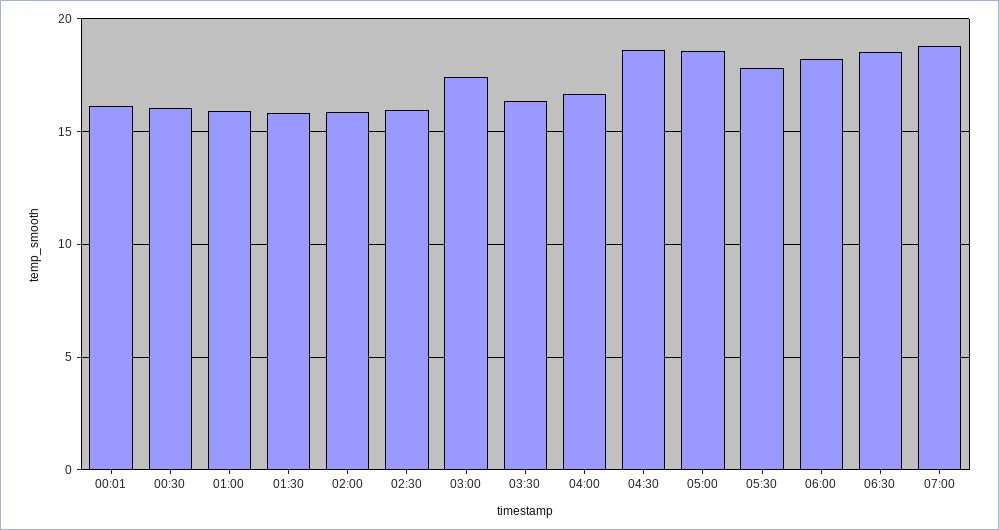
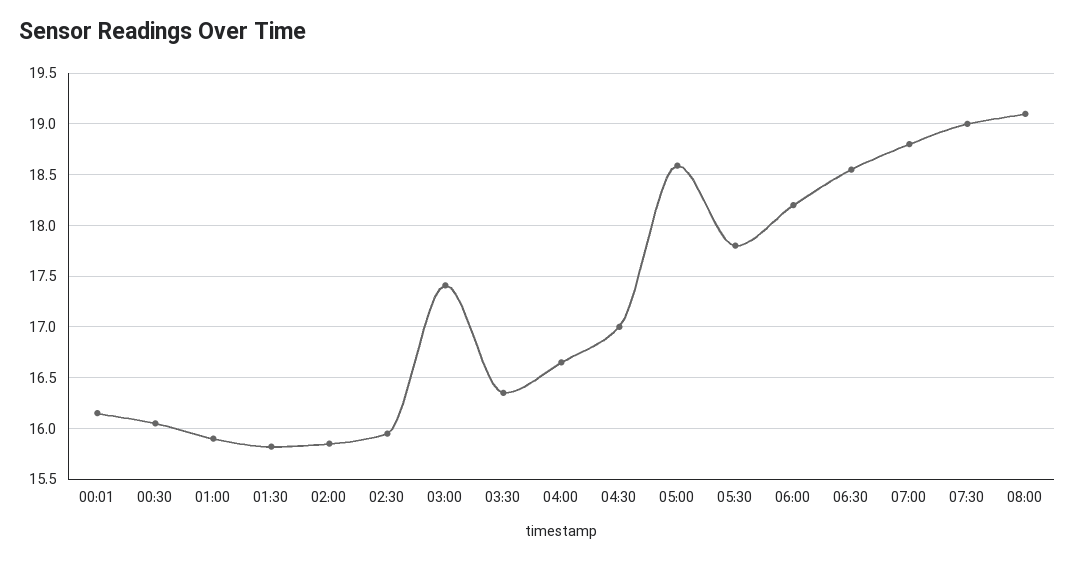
04:30: 18.5 -> 17
07:30: none -> 19
08:00: none -> 19.1

